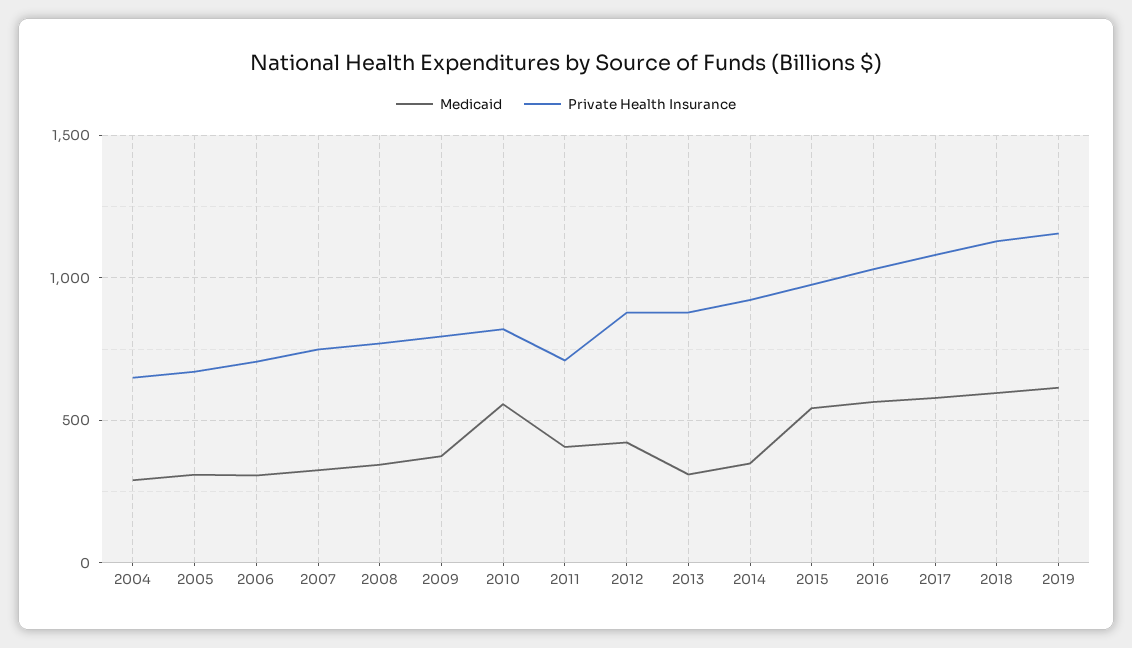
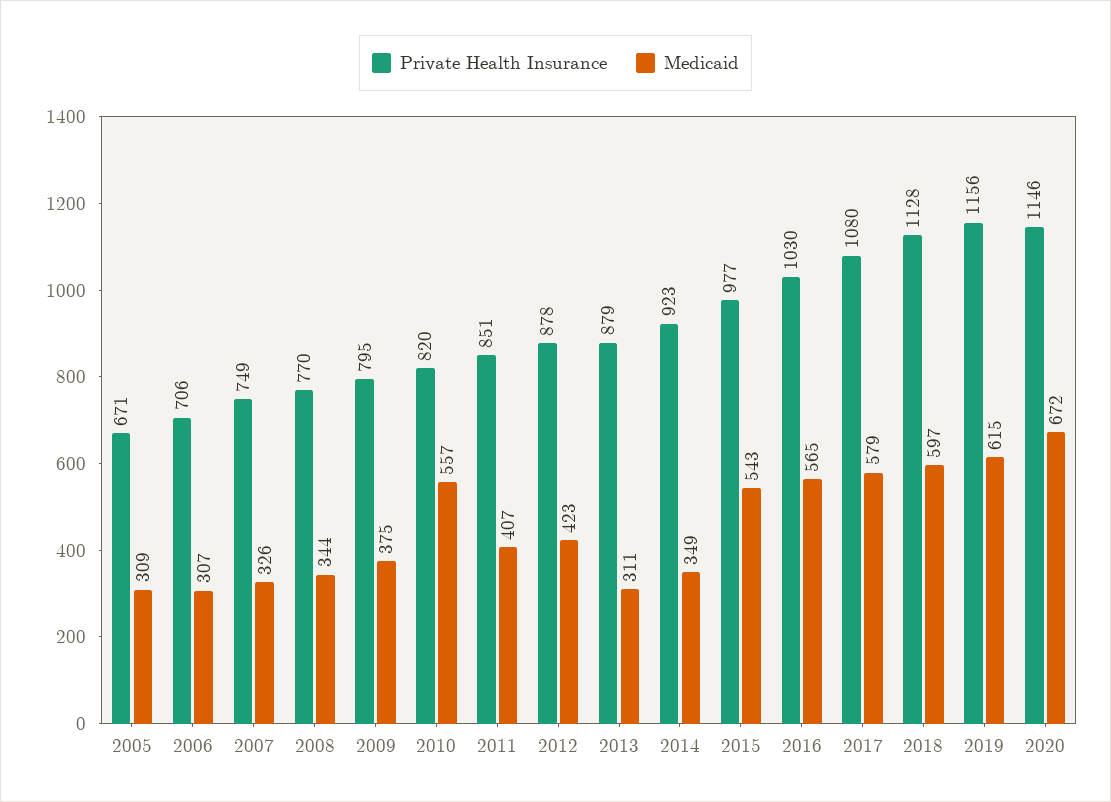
Medicaid, 2004: 300 -> none
Private Health Insurance, 2004: 650 -> none
Private Health Insurance, 2011: 700 -> 851
Private Health Insurance, 2020: none -> 1146
Medicaid, 2020: none -> 672

